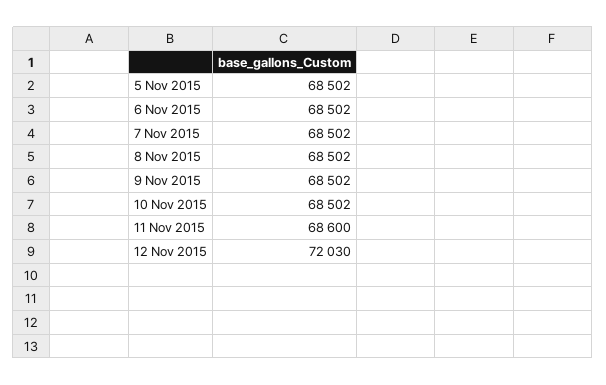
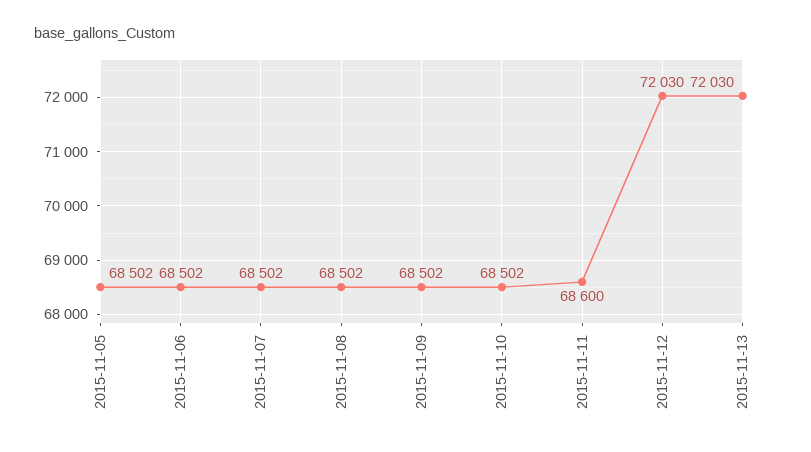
2015-11-13: none -> 72030

